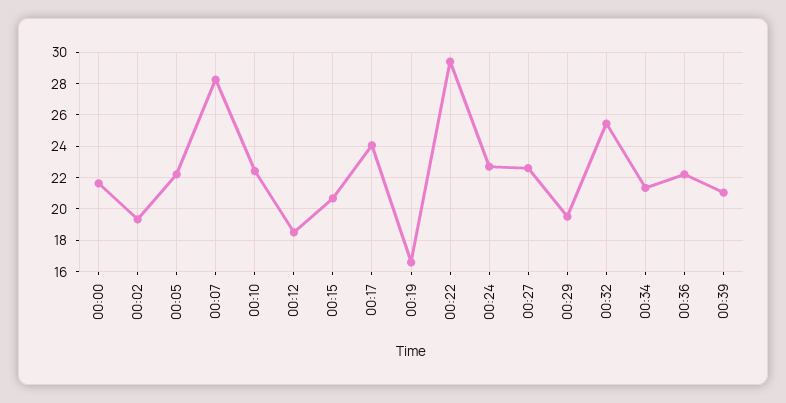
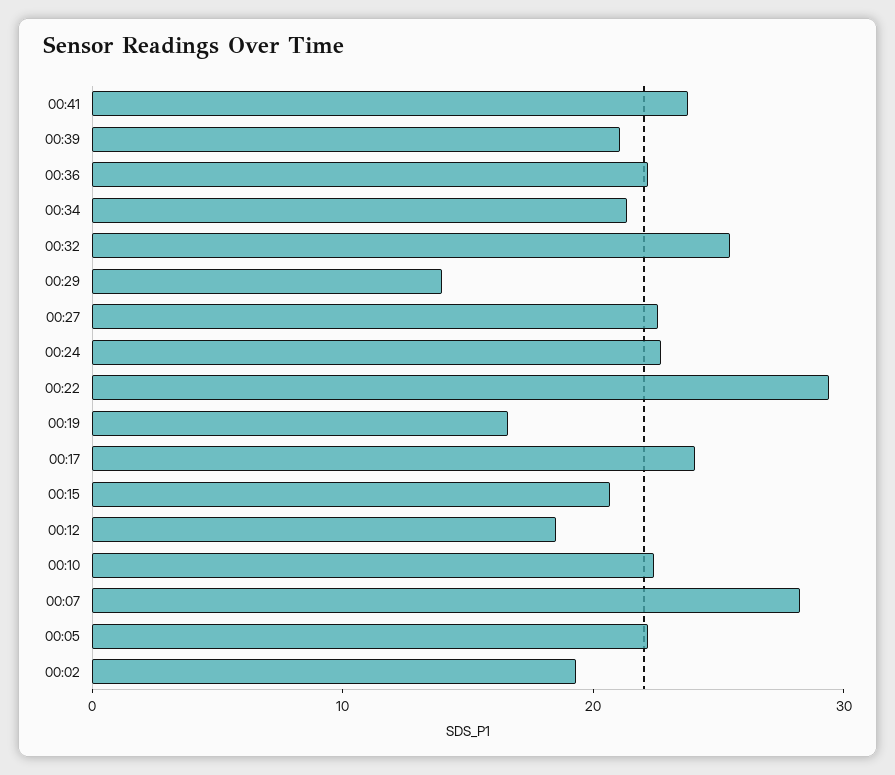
00:00: 21.5 -> none
00:29: 19.5 -> 14
00:41: none -> 24

